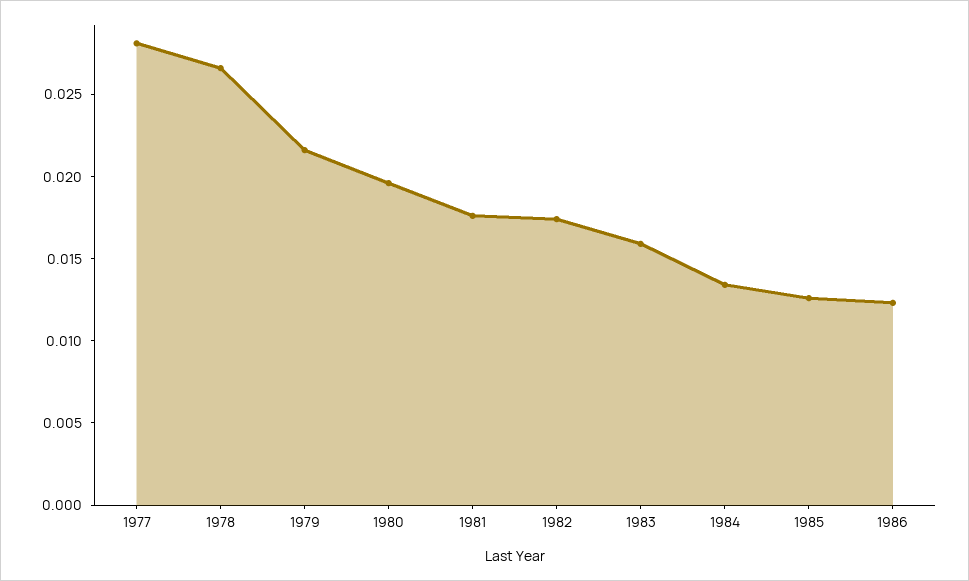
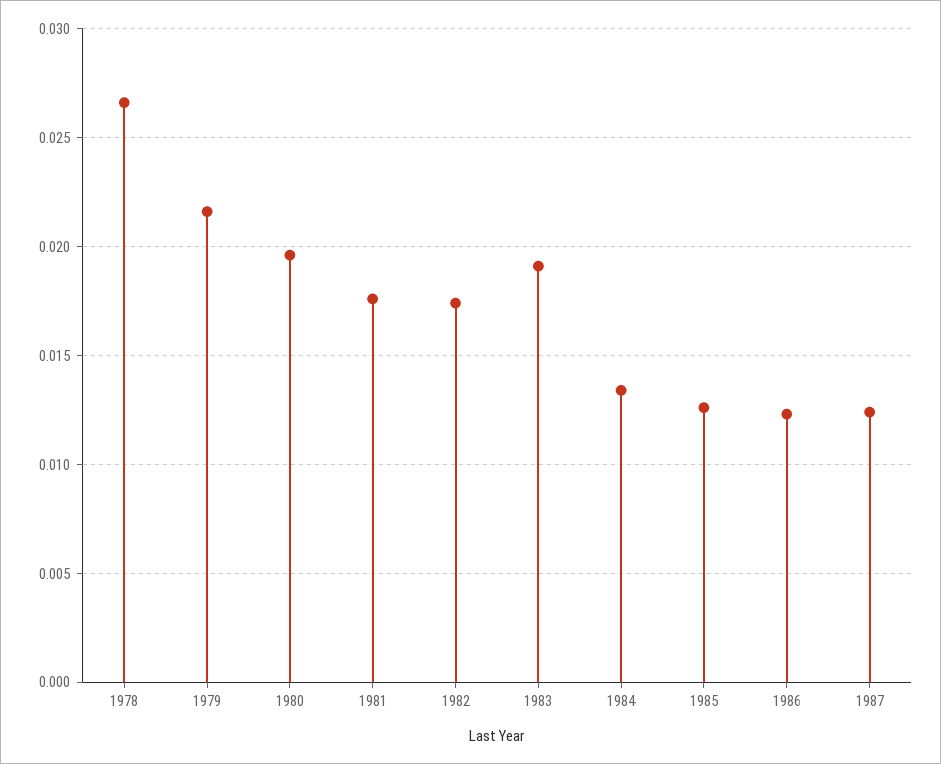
1977: 0.028 -> none
1983: 0.016 -> 0.019
1987: none -> 0.0125

